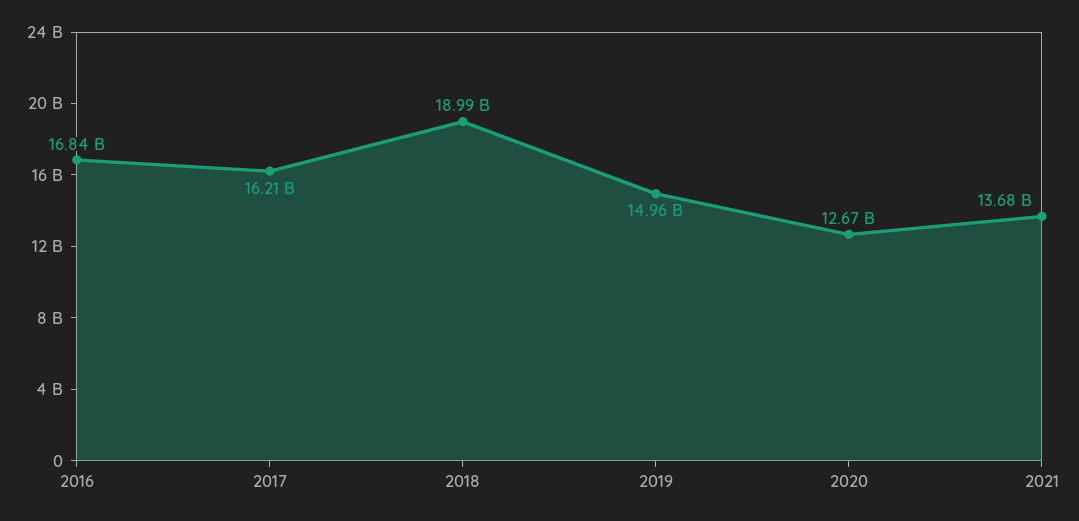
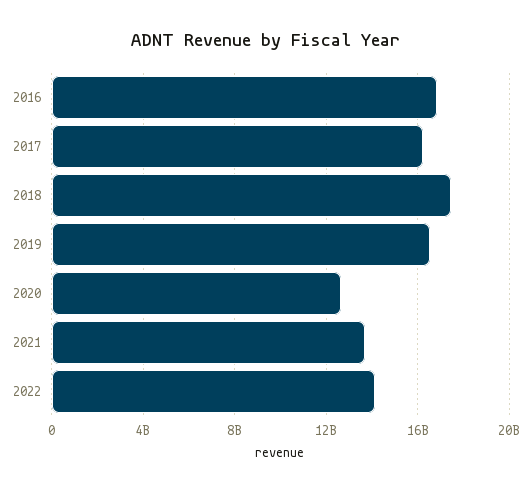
2018: 18990000000 -> 17500000000
2019: 14960000000 -> 16500000000
2022: none -> 14000000000

